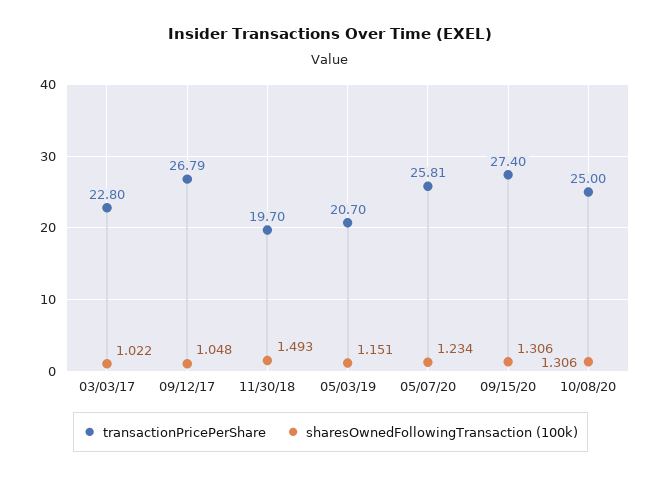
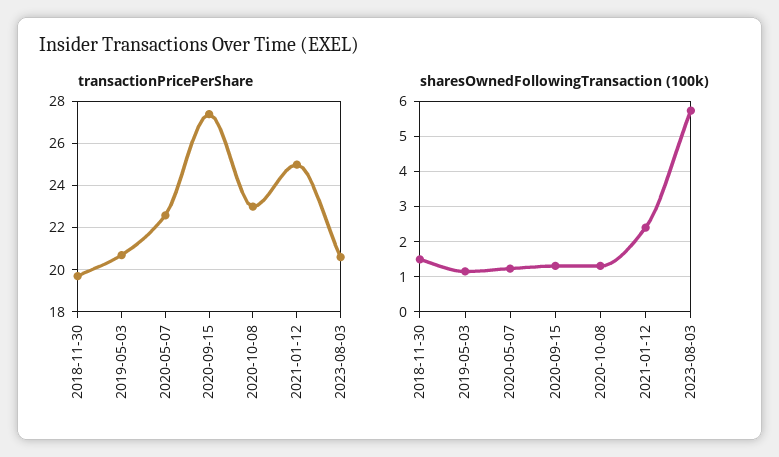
transactionPricePerShare, 03/03/17: 22.8 -> none
sharesOwnedFollowingTransaction (100k), 03/03/17: 1.022 -> none
transactionPricePerShare, 09/12/17: 26.79 -> none
sharesOwnedFollowingTransaction (100k), 09/12/17: 1.048 -> none
transactionPricePerShare, 05/07/20: 25.81 -> 22.5
transactionPricePerShare, 10/08/20: 25 -> 23
transactionPricePerShare, 2021-01-12: none -> 25
transactionPricePerShare, 2023-08-03: none -> 20.5
sharesOwnedFollowingTransaction (100k), 2021-01-12: none -> 2.4
sharesOwnedFollowingTransaction (100k), 2023-08-03: none -> 5.8

